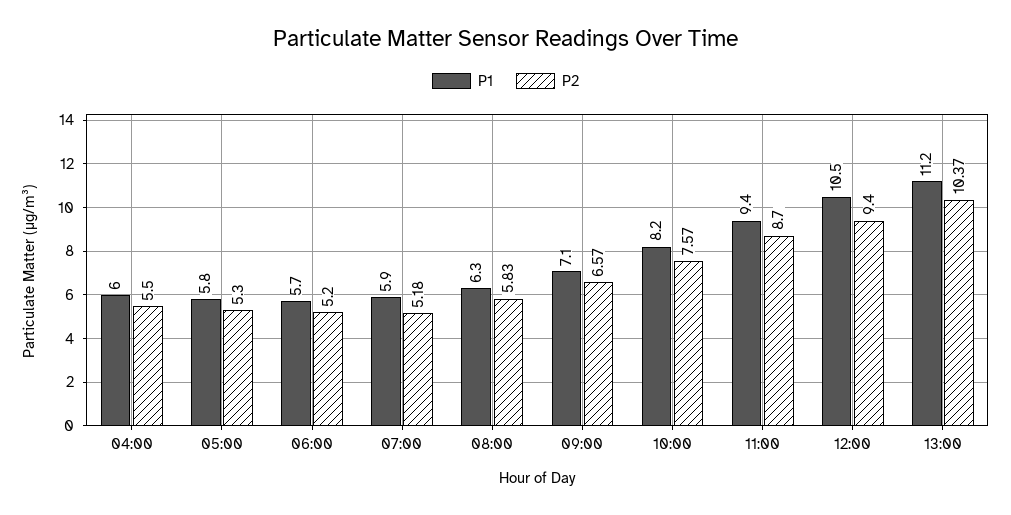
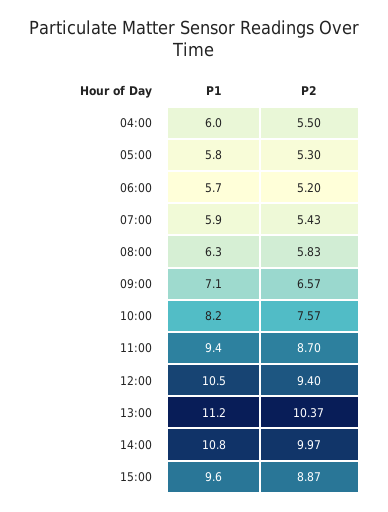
P2, 07:00: 5.18 -> 5.43
P1, 14:00: none -> 10.8
P2, 14:00: none -> 9.97
P1, 15:00: none -> 9.6
P2, 15:00: none -> 8.87

